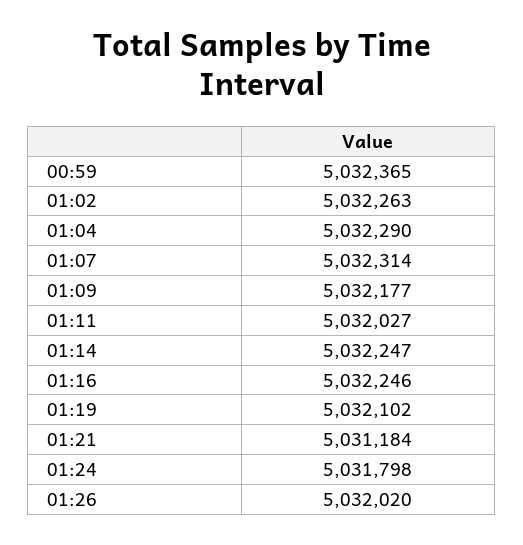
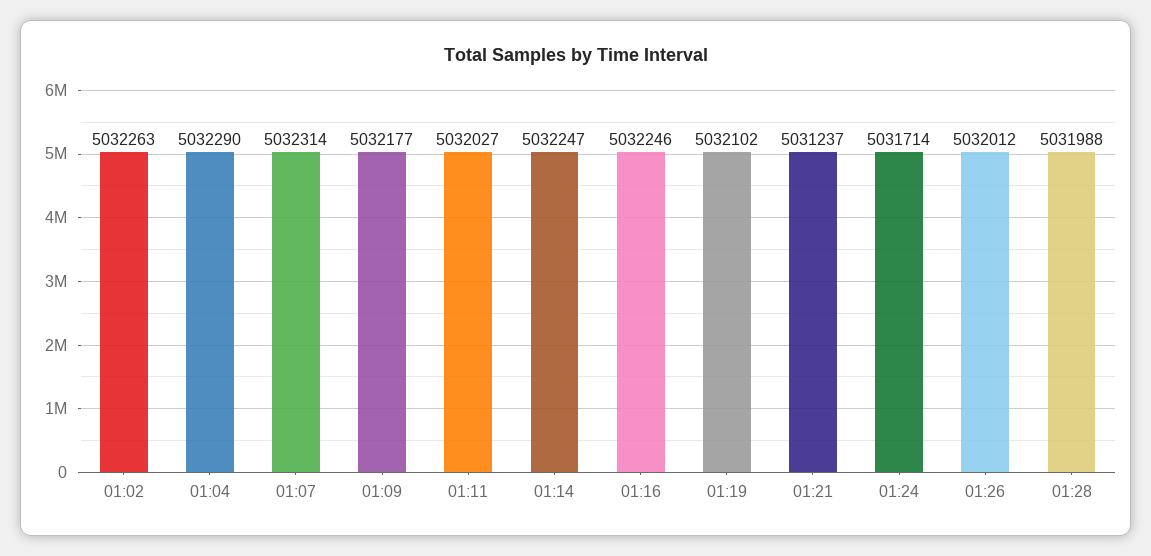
00:59: 5032365 -> none
01:21: 5031184 -> 5031237
01:24: 5031798 -> 5031714
01:26: 5032020 -> 5032012
01:28: none -> 5031988

